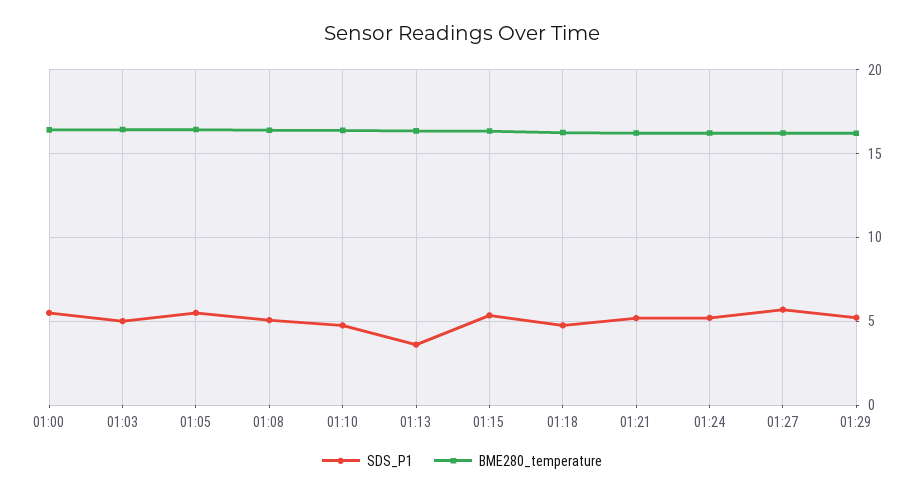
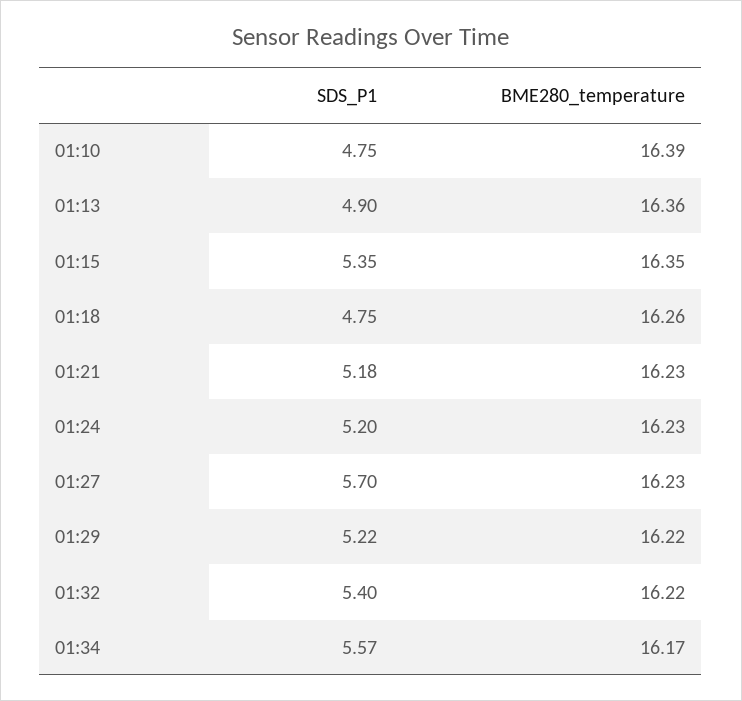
SDS_P1, 01:00: 5.5 -> none
BME280_temperature, 01:00: 16.5 -> none
SDS_P1, 01:03: 5 -> none
BME280_temperature, 01:03: 16.5 -> none
SDS_P1, 01:05: 5.5 -> none
BME280_temperature, 01:05: 16.5 -> none
SDS_P1, 01:08: 5 -> none
BME280_temperature, 01:08: 16.5 -> none
SDS_P1, 01:13: 3.5 -> 4.9
SDS_P1, 01:32: none -> 5.4
BME280_temperature, 01:32: none -> 16.22
SDS_P1, 01:34: none -> 5.57
BME280_temperature, 01:34: none -> 16.17

